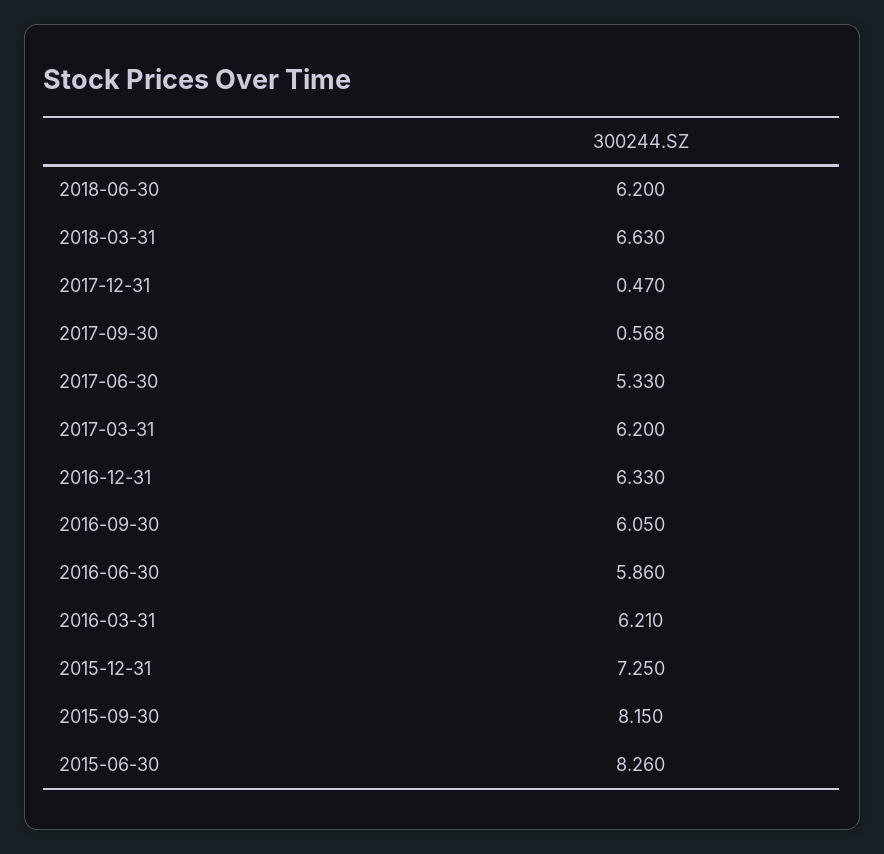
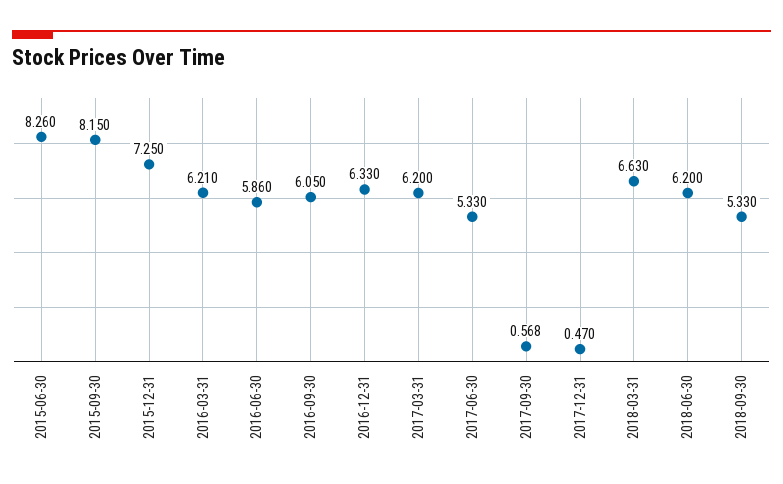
2018-09-30: none -> 5.33

